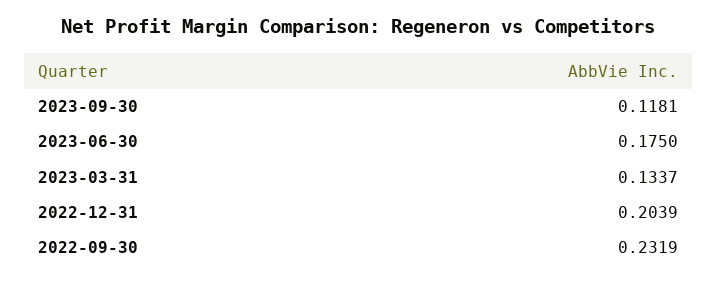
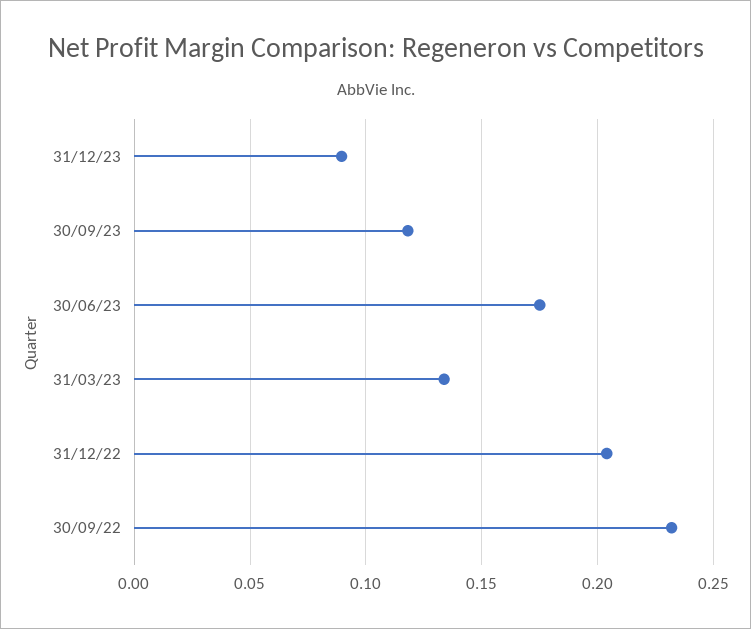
31/12/23: none -> 0.09

